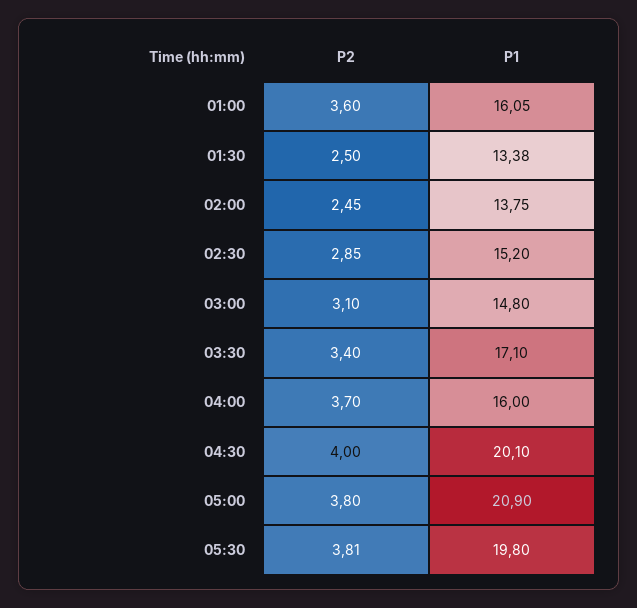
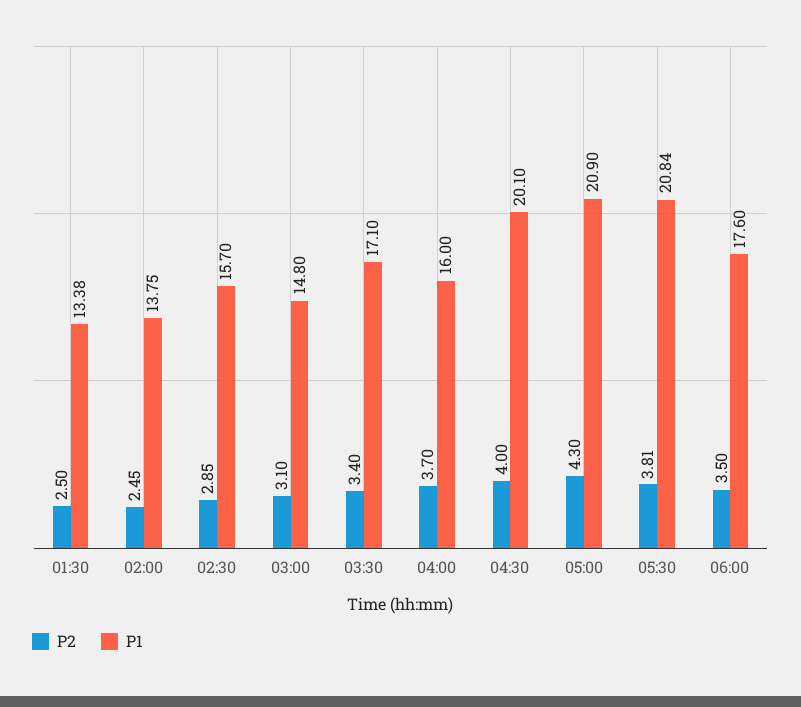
P2, 01:00: 3.6 -> none
P1, 01:00: 16.05 -> none
P1, 02:30: 15.2 -> 15.7
P2, 05:00: 3.8 -> 4.3
P1, 05:30: 19.8 -> 20.84
P2, 06:00: none -> 3.5
P1, 06:00: none -> 17.6

